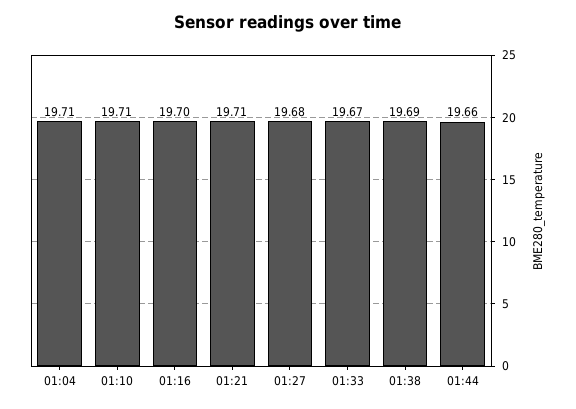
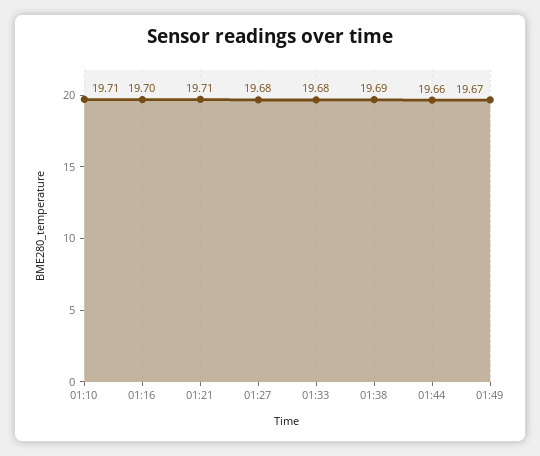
01:04: 19.71 -> none
01:33: 19.67 -> 19.68
01:49: none -> 19.67

